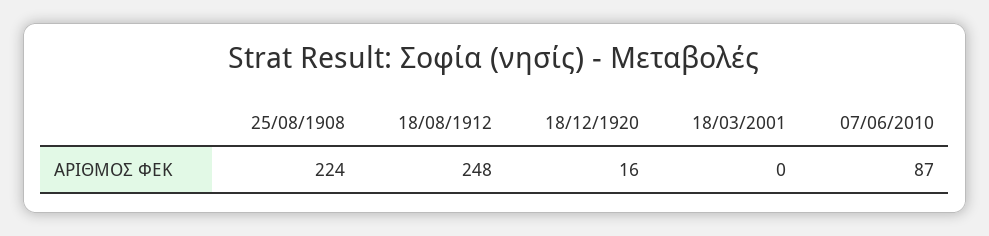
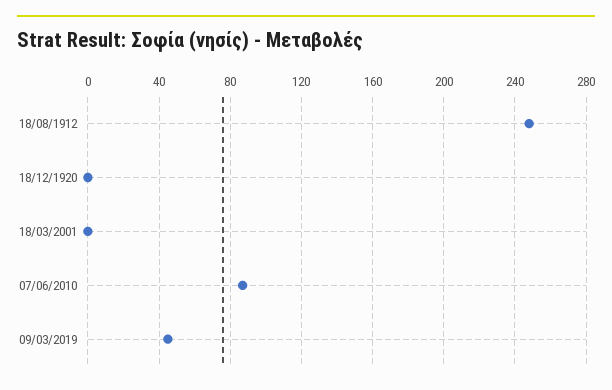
25/08/1908: 224 -> none
18/12/1920: 16 -> 0
09/03/2019: none -> 45

